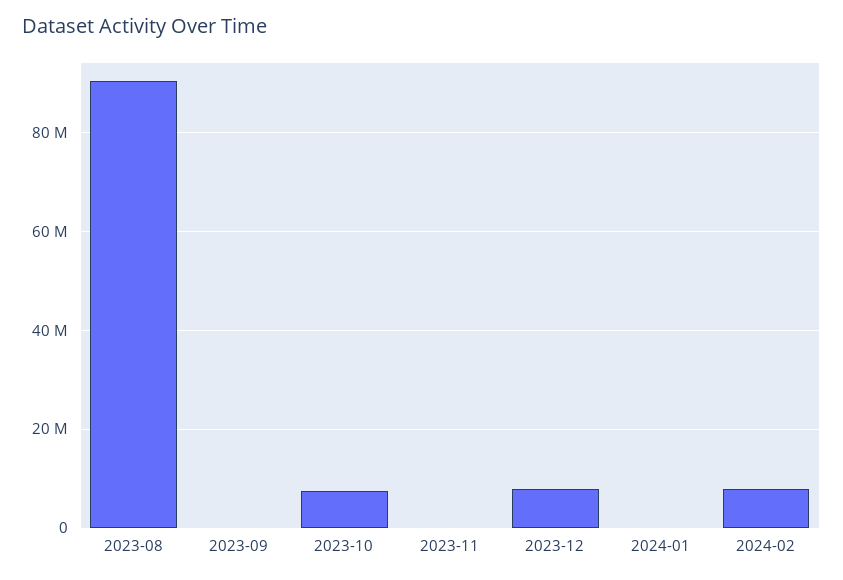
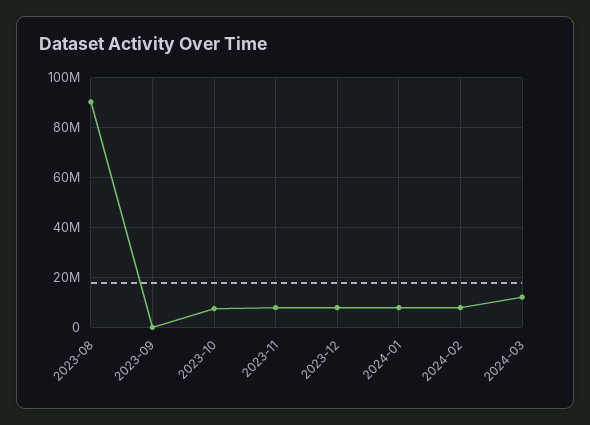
2023-11: 0 -> 7500000
2024-01: 0 -> 7500000
2024-03: none -> 12500000

